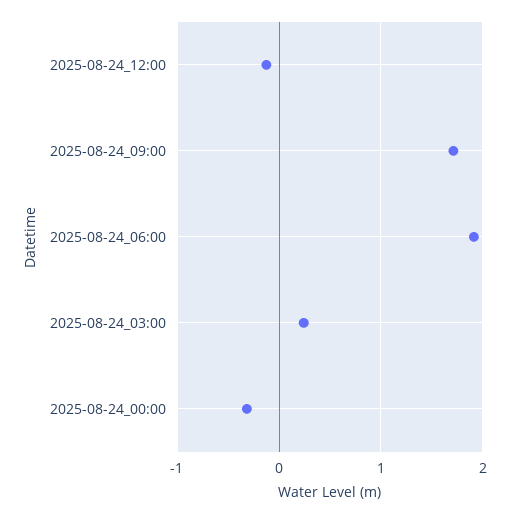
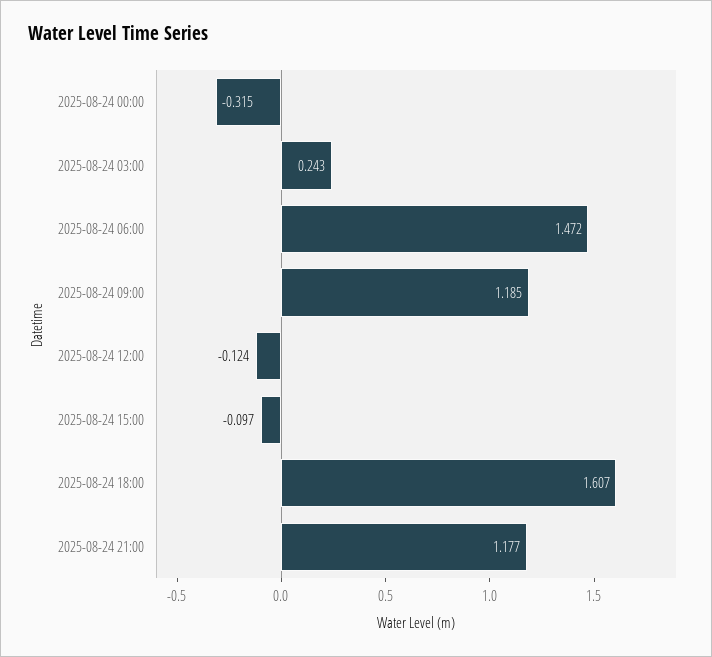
2025-08-24_09:00: 1.7 -> 1.185
2025-08-24_06:00: 1.9 -> 1.472
2025-08-24 15:00: none -> -0.097
2025-08-24 18:00: none -> 1.607
2025-08-24 21:00: none -> 1.177

